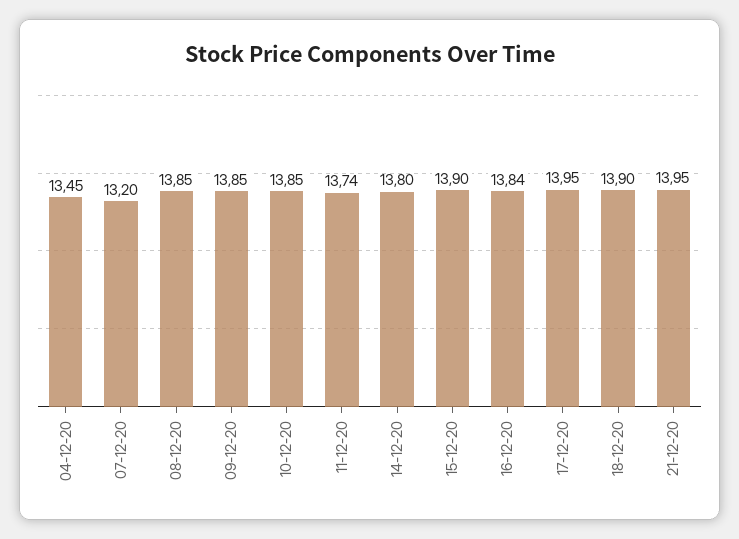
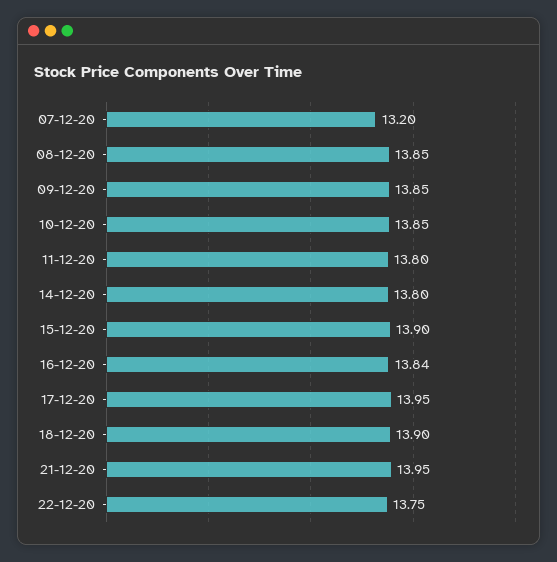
04-12-20: 13.45 -> none
11-12-20: 13.74 -> 13.8
22-12-20: none -> 13.75

